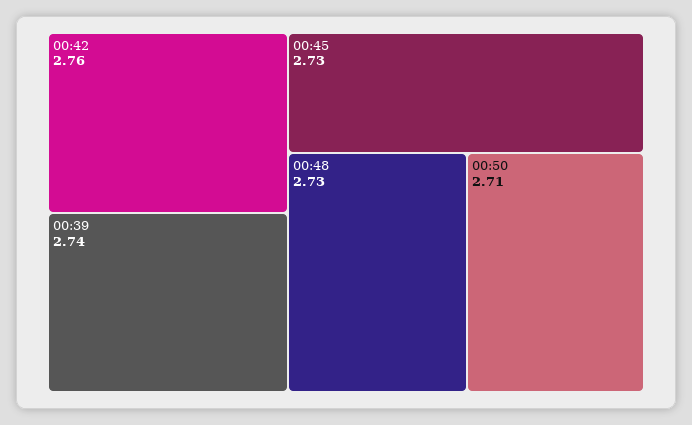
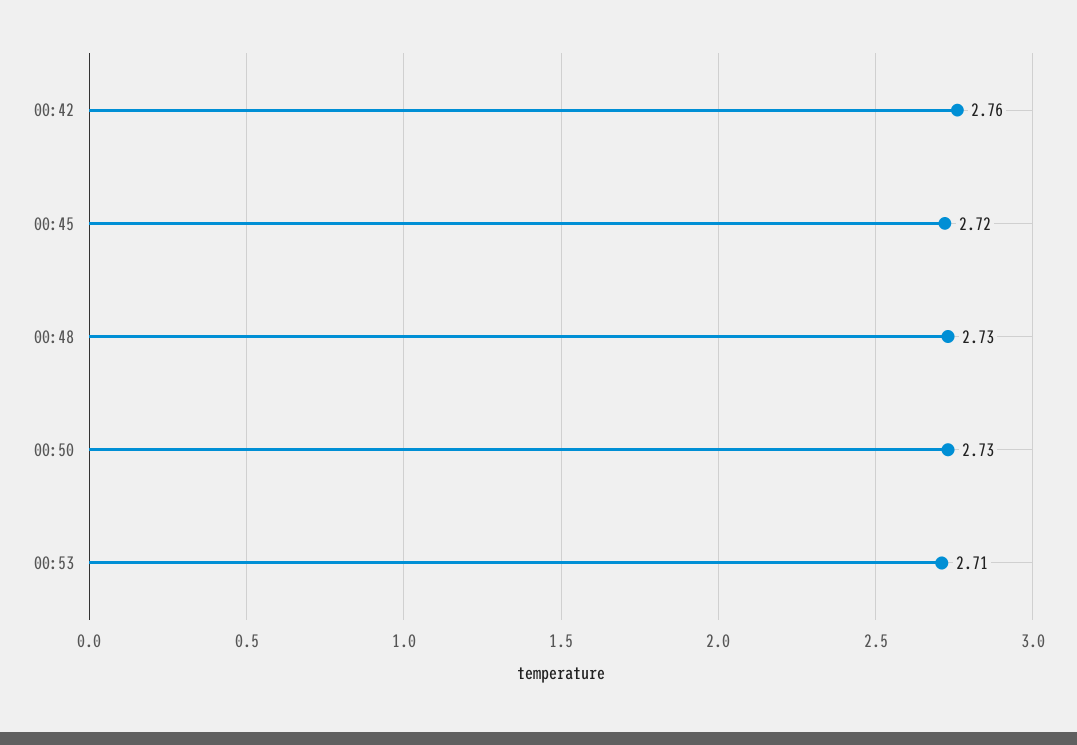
00:39: 2.74 -> none
00:45: 2.73 -> 2.72
00:50: 2.71 -> 2.73
00:53: none -> 2.71

